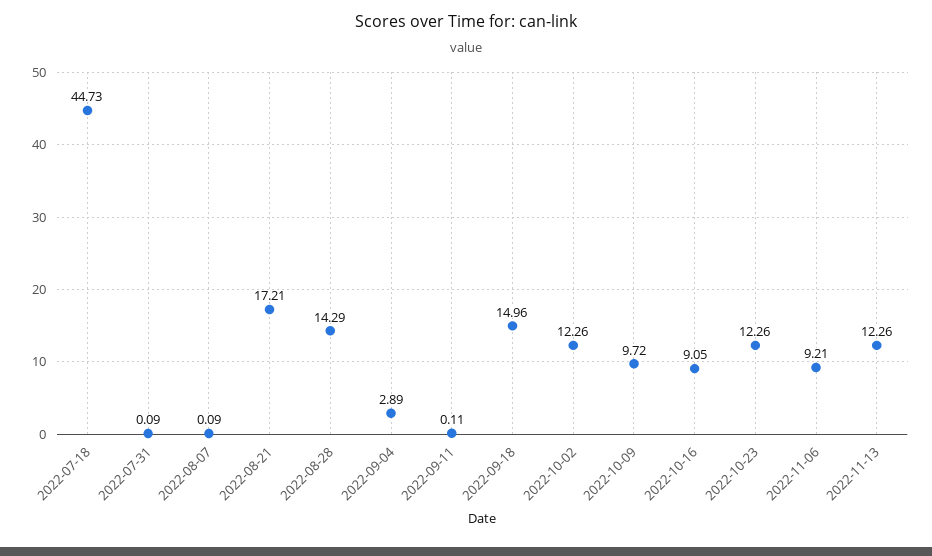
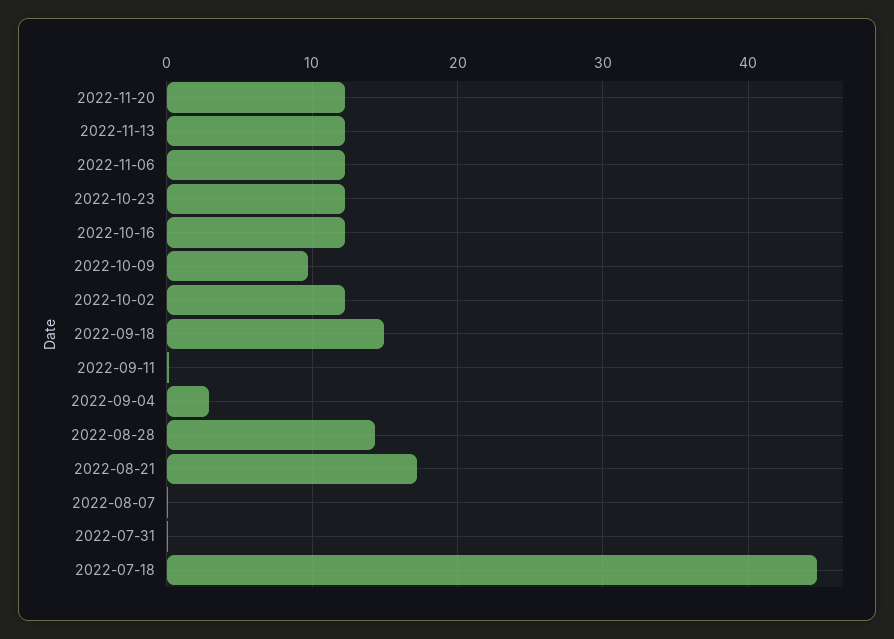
2022-10-16: 9.05 -> 12
2022-11-06: 9.21 -> 12
2022-11-20: none -> 12

